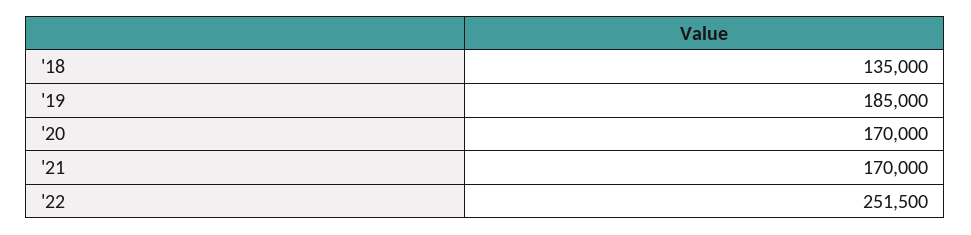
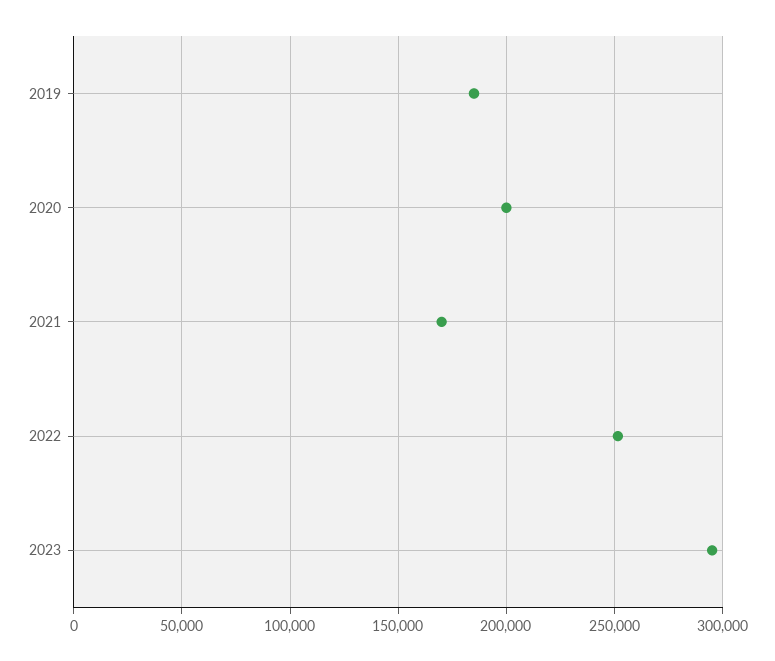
'18: 135000 -> none
'20: 170000 -> 200000
2023: none -> 295000

